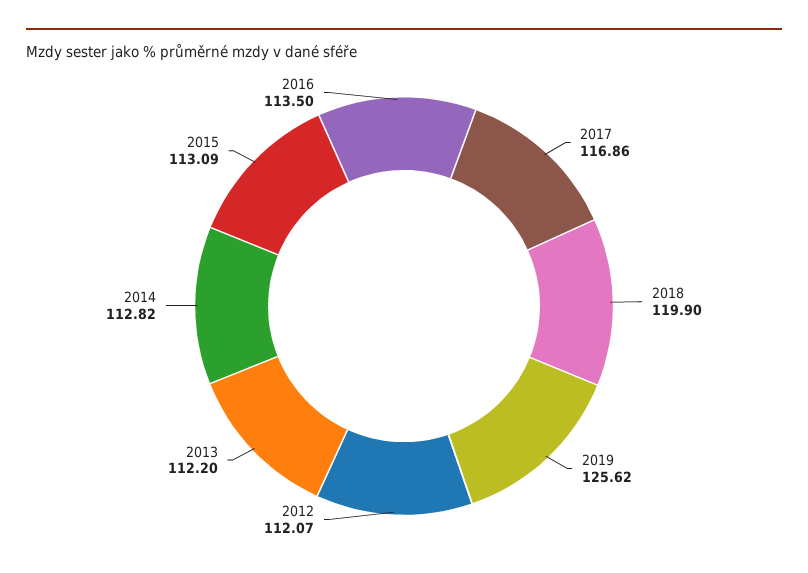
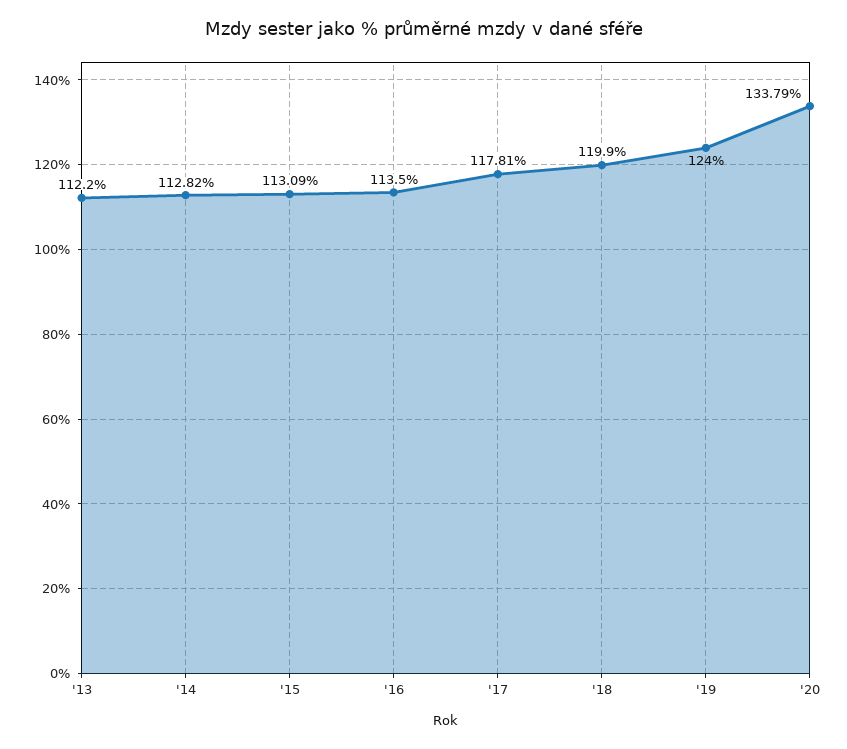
2017: 116.86 -> 117.81
2019: 125.62 -> 124
2012: 112.07 -> none
'20: none -> 133.79

